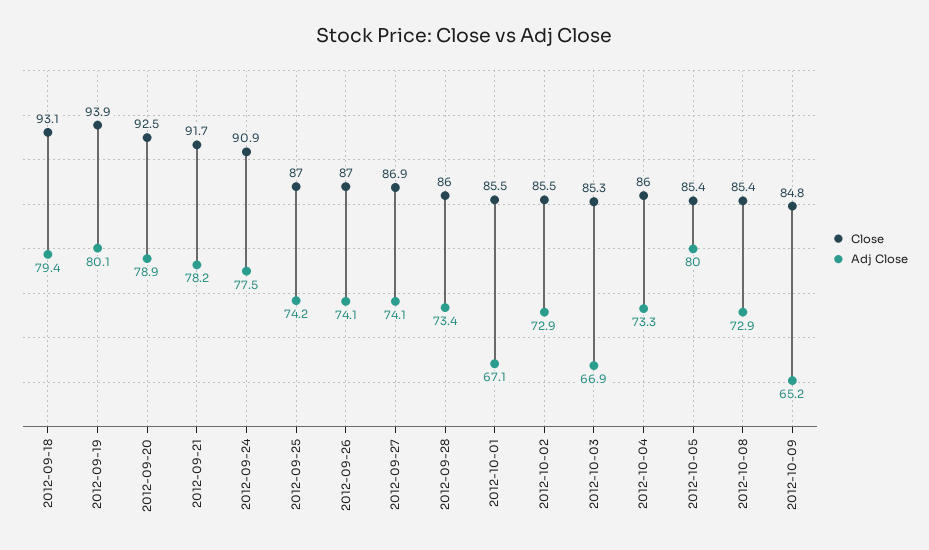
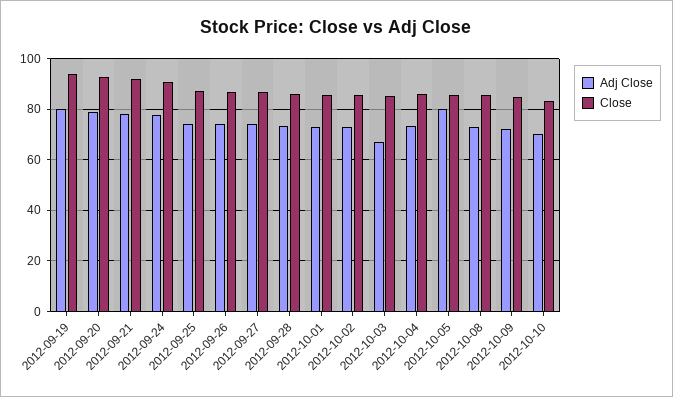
Close, 2012-09-18: 93.1 -> none
Adj Close, 2012-09-18: 79.4 -> none
Adj Close, 2012-10-01: 67.1 -> 72.5
Adj Close, 2012-10-09: 65.2 -> 72.5
Adj Close, 2012-10-10: none -> 70
Close, 2012-10-10: none -> 82.5

